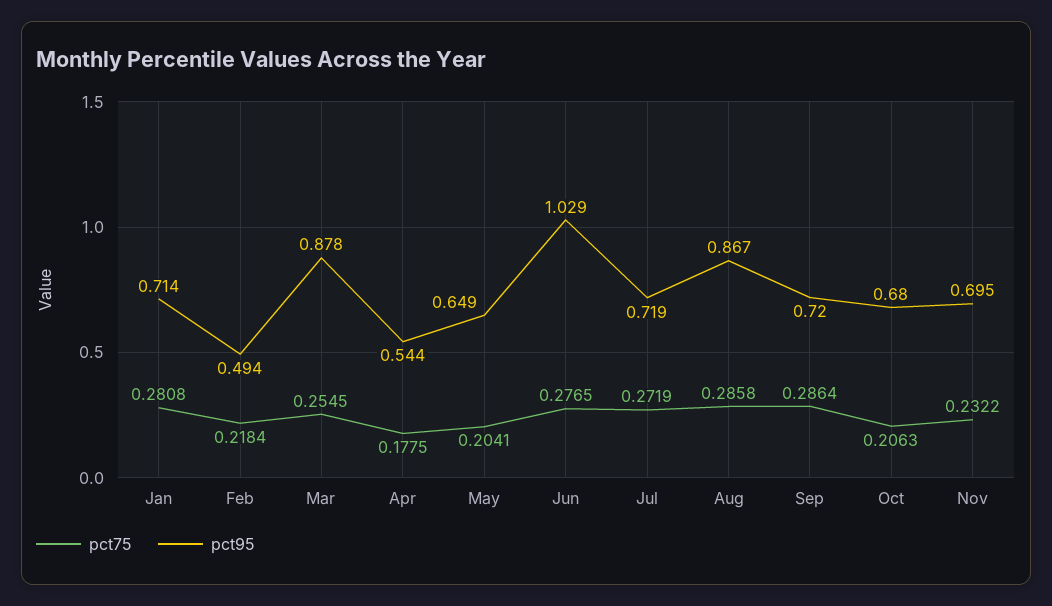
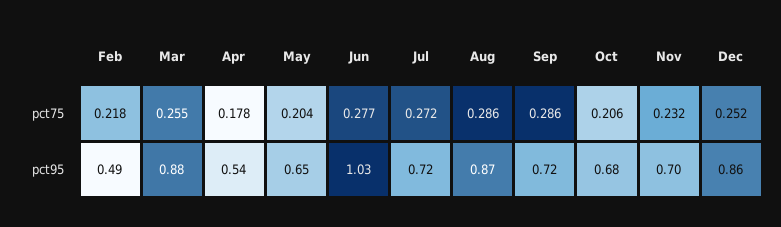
pct75, Jan: 0.2808 -> none
pct95, Jan: 0.714 -> none
pct75, Dec: none -> 0.252
pct95, Dec: none -> 0.86

